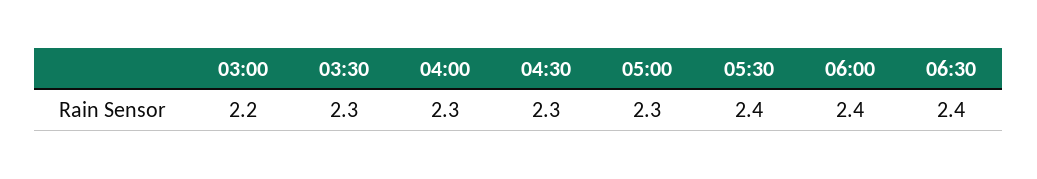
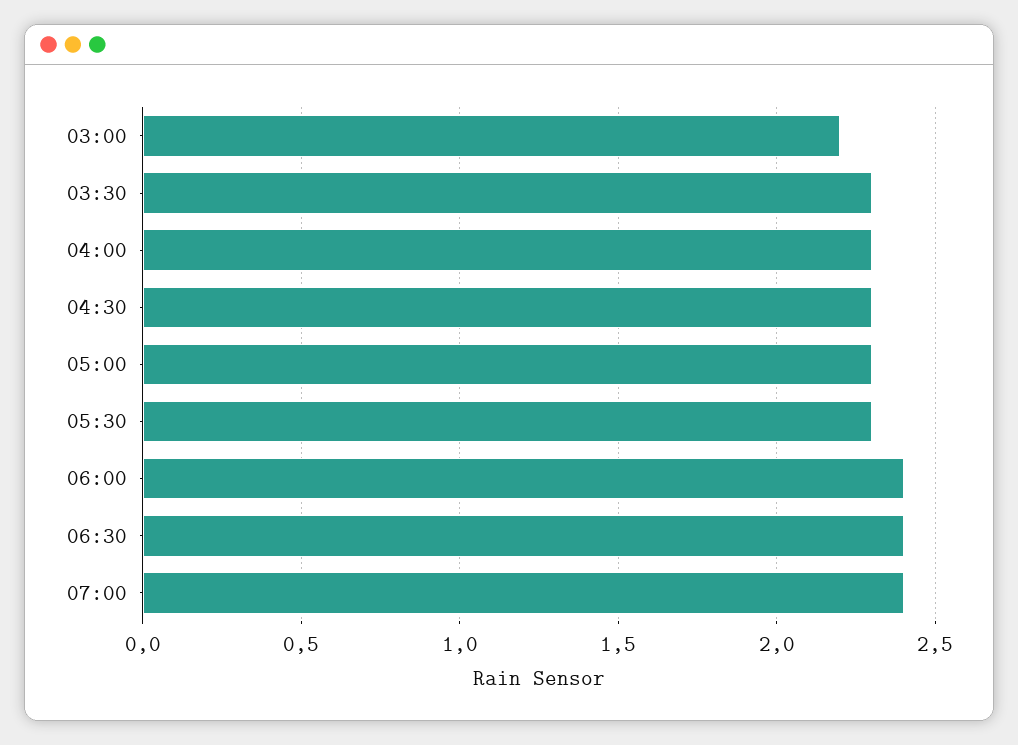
05:30: 2.4 -> 2.3
07:00: none -> 2.4

